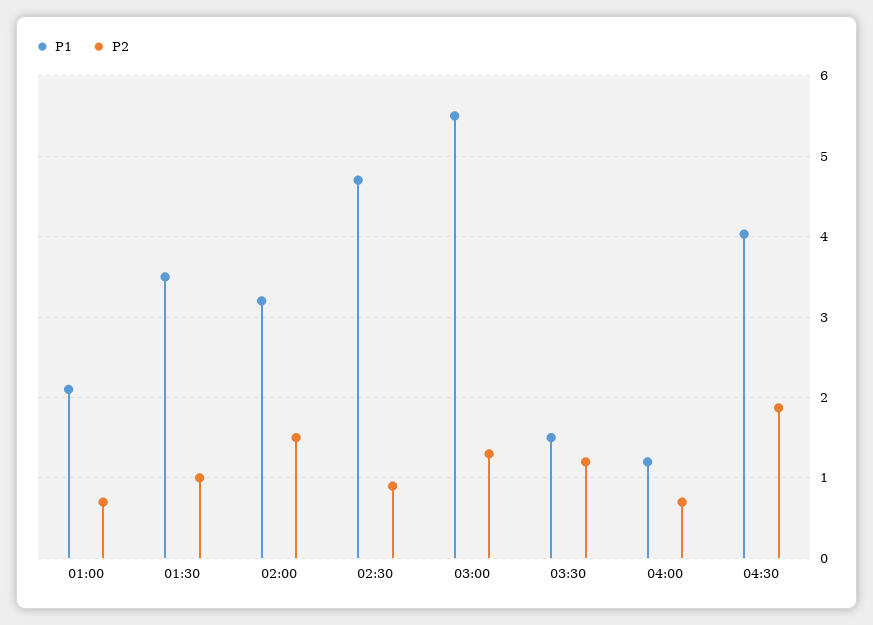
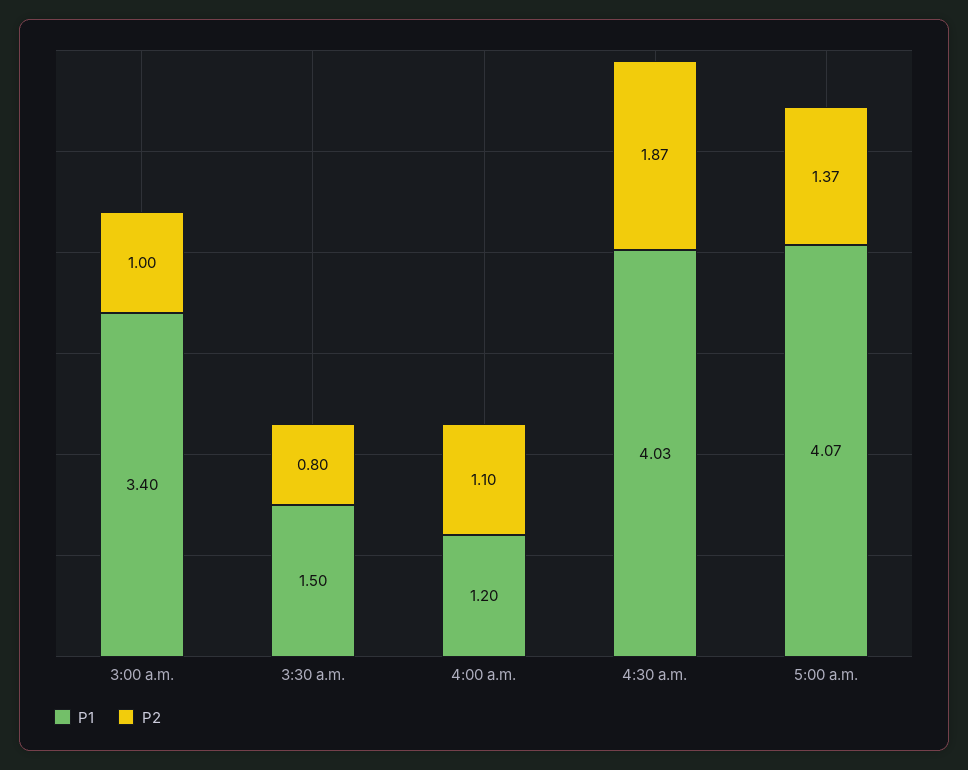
P1, 01:00: 2.1 -> none
P2, 01:00: 0.7 -> none
P1, 01:30: 3.5 -> none
P2, 01:30: 1 -> none
P1, 02:00: 3.2 -> none
P2, 02:00: 1.5 -> none
P1, 02:30: 4.7 -> none
P2, 02:30: 0.9 -> none
P1, 03:00: 5.5 -> 3.4
P2, 03:00: 1.3 -> 1
P2, 03:30: 1.2 -> 0.8
P2, 04:00: 0.7 -> 1.1
P1, 5:00 a.m.: none -> 4.07
P2, 5:00 a.m.: none -> 1.37

